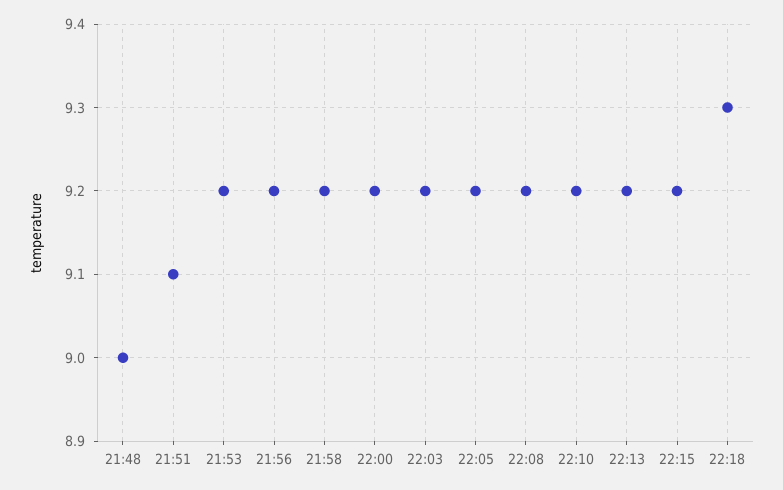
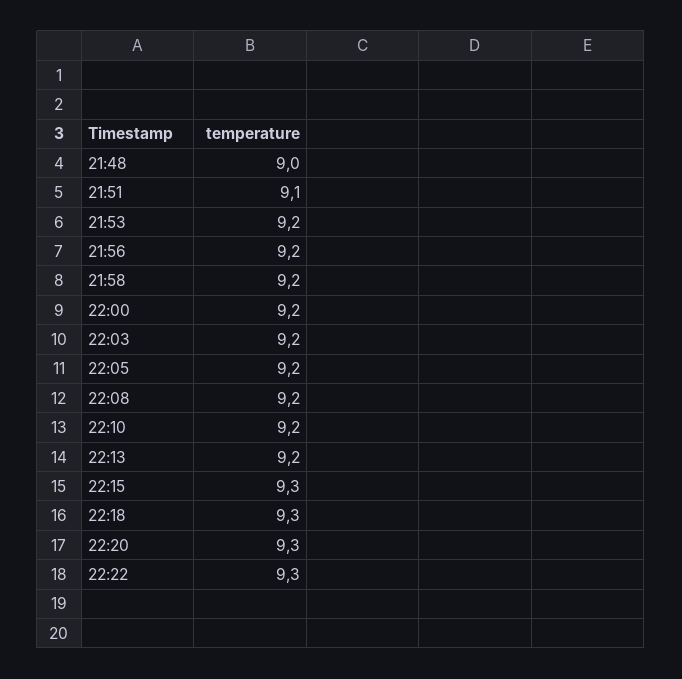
22:15: 9.2 -> 9.3
22:20: none -> 9.3
22:22: none -> 9.3

